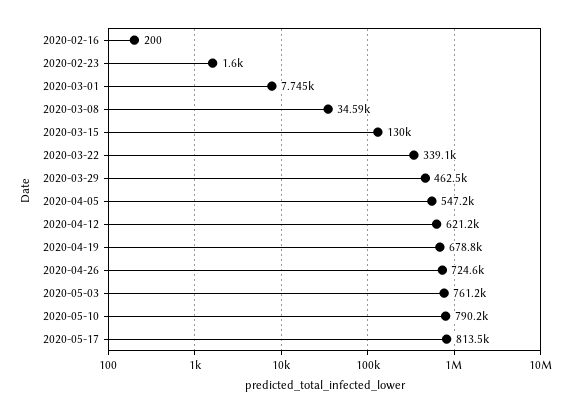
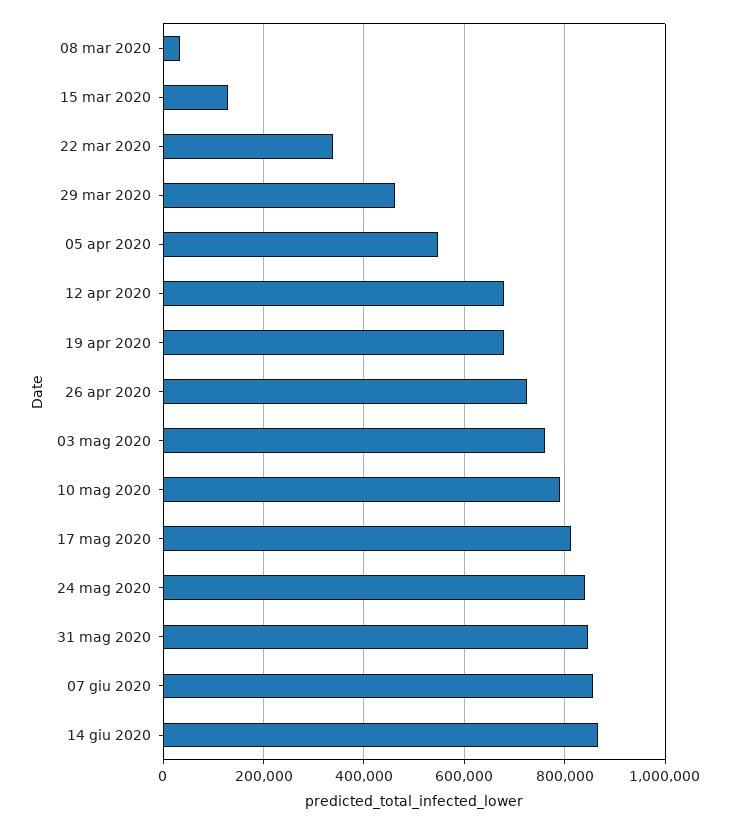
2020-02-16: 200 -> none
2020-02-23: 1600 -> none
2020-03-01: 7745 -> none
2020-04-12: 621200 -> 680000
24 mag 2020: none -> 840000
31 mag 2020: none -> 840000
07 giu 2020: none -> 860000
14 giu 2020: none -> 860000

